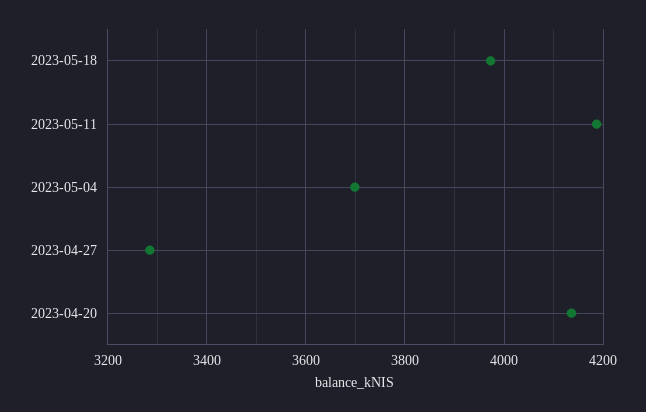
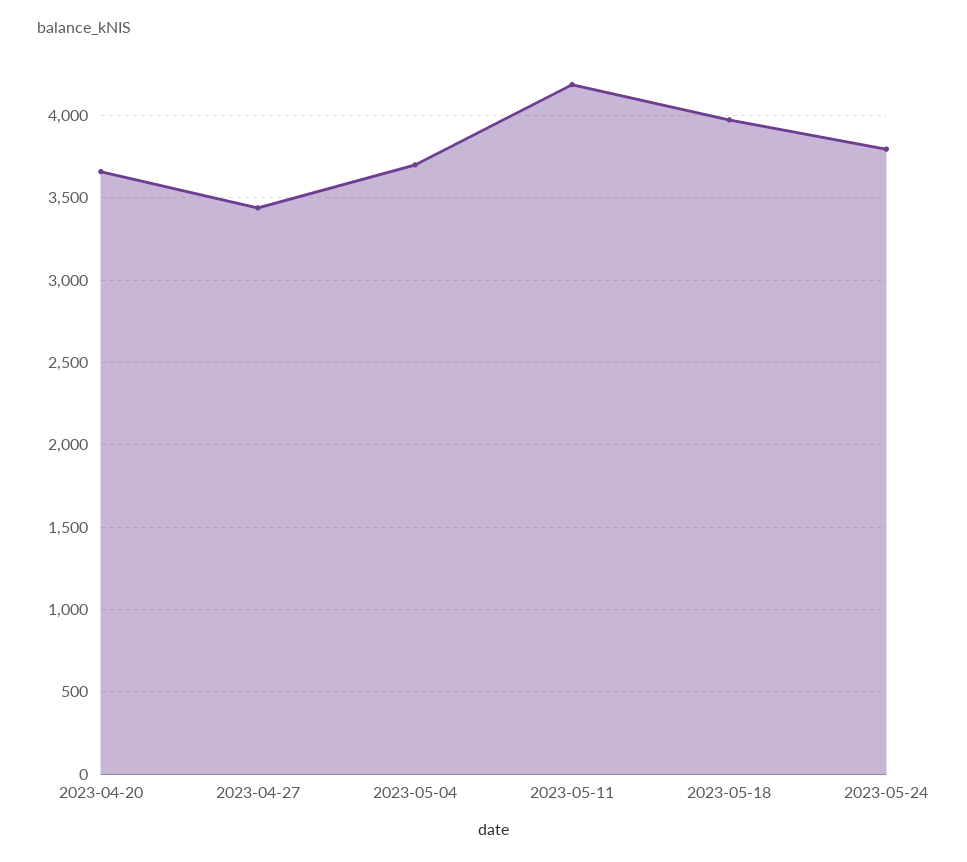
2023-04-27: 3280 -> 3450
2023-04-20: 4140 -> 3650
2023-05-24: none -> 3800

